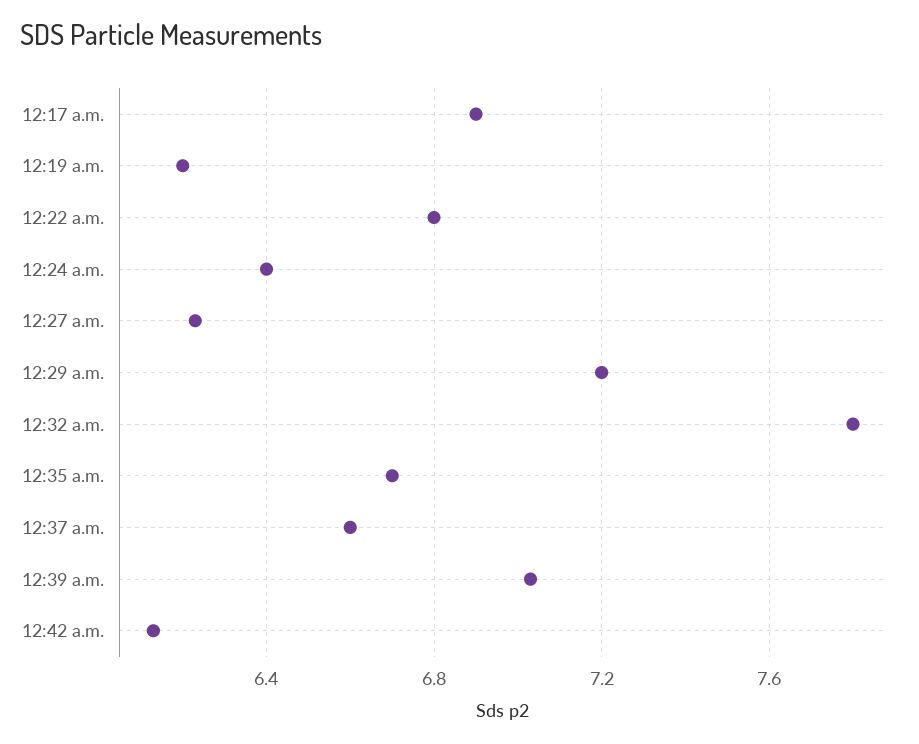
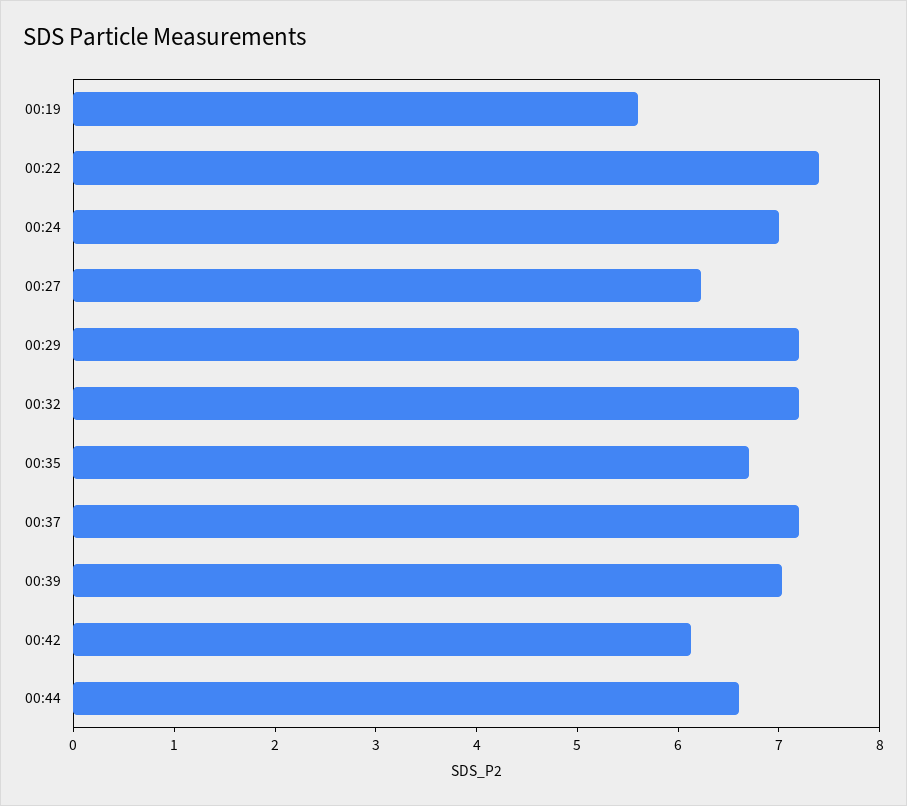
12:17 a.m.: 6.9 -> none
12:19 a.m.: 6.2 -> 5.6
12:22 a.m.: 6.8 -> 7.4
12:24 a.m.: 6.4 -> 7
12:32 a.m.: 7.8 -> 7.2
12:37 a.m.: 6.6 -> 7.2
00:44: none -> 6.6

